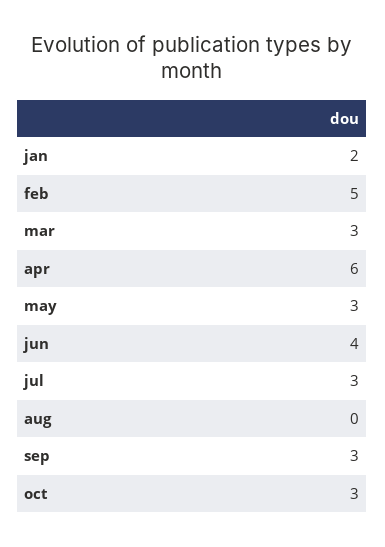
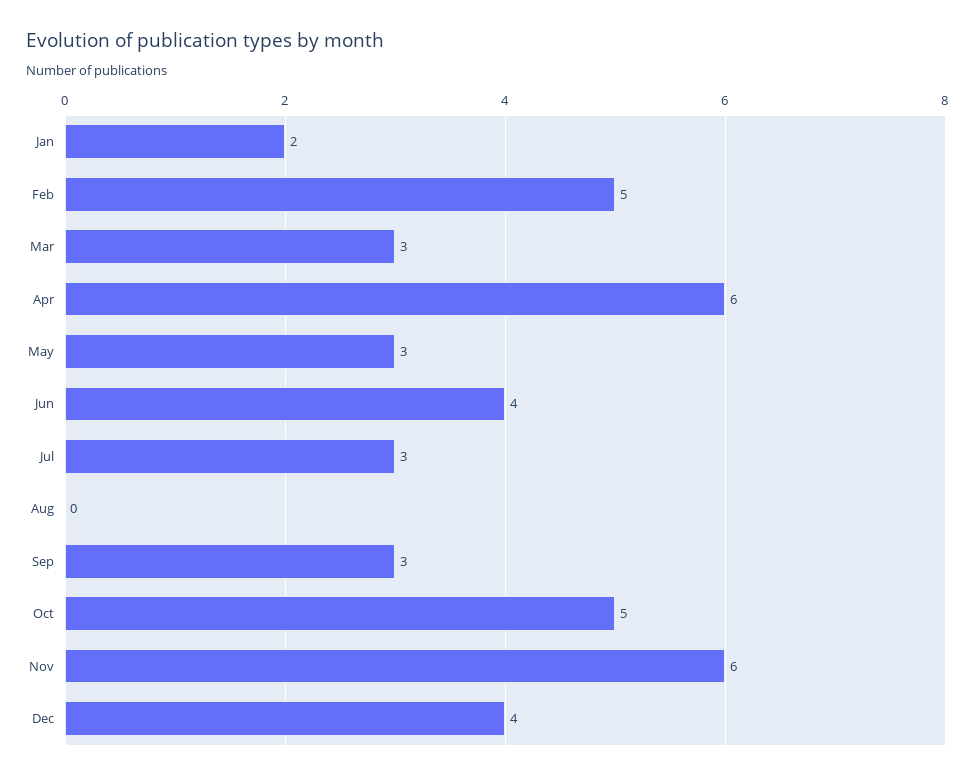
oct: 3 -> 5
Nov: none -> 6
Dec: none -> 4

